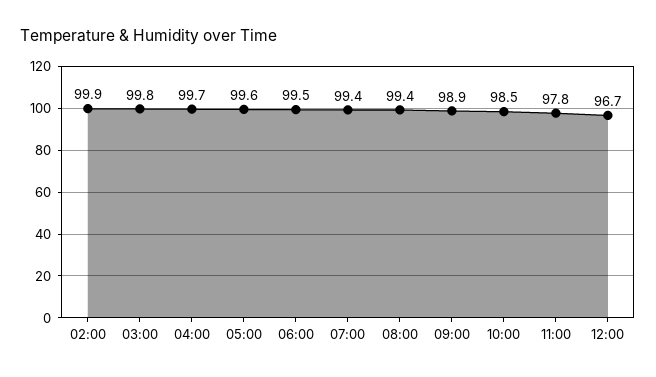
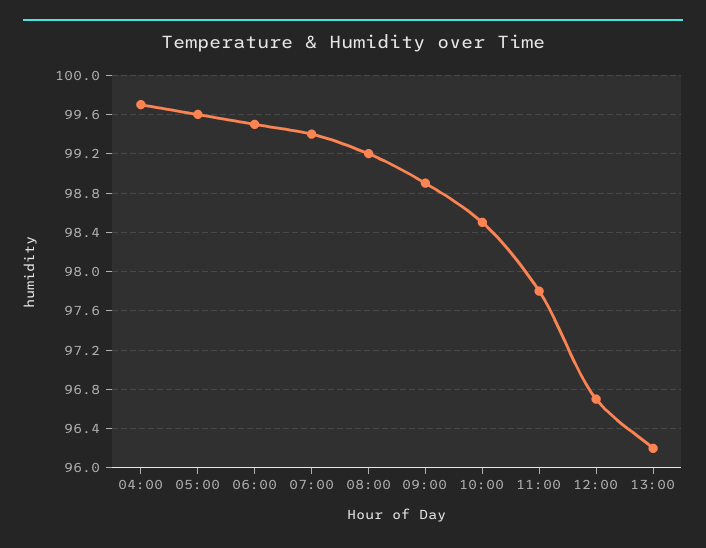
02:00: 99.9 -> none
03:00: 99.8 -> none
08:00: 99.4 -> 99.2
13:00: none -> 96.2

